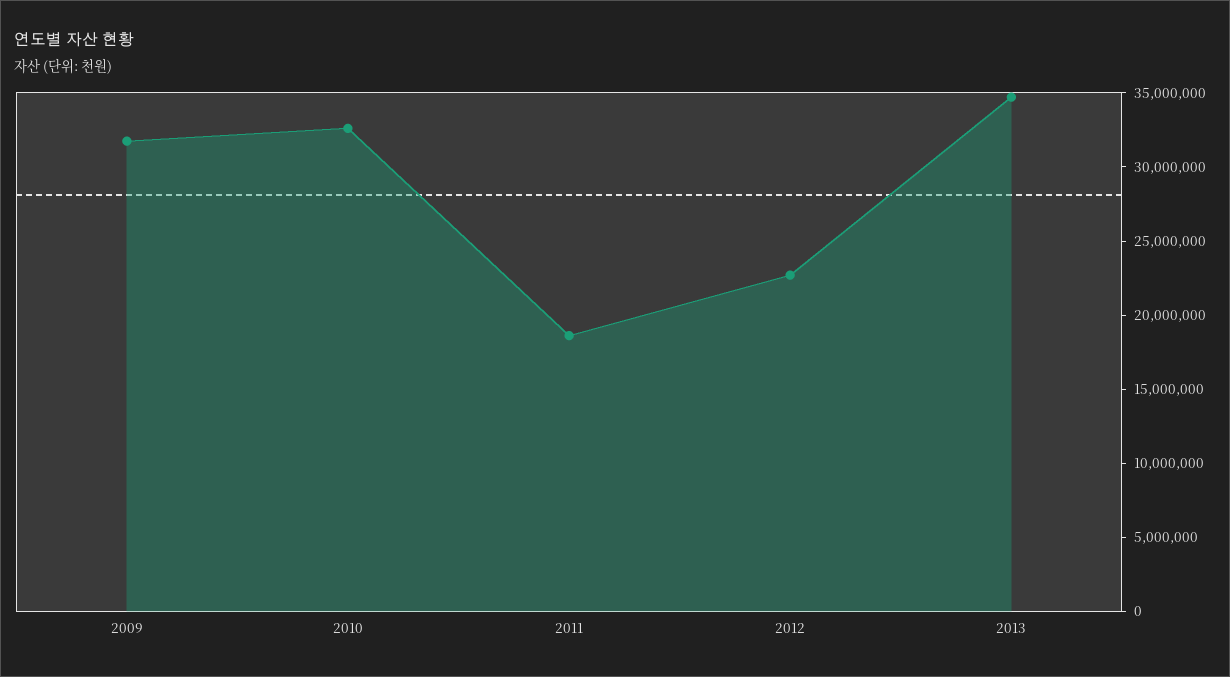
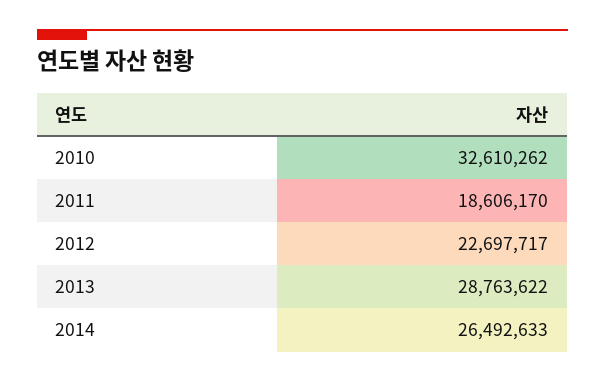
2009: 32000000 -> none
2013: 35000000 -> 28763622
2014: none -> 26492633

